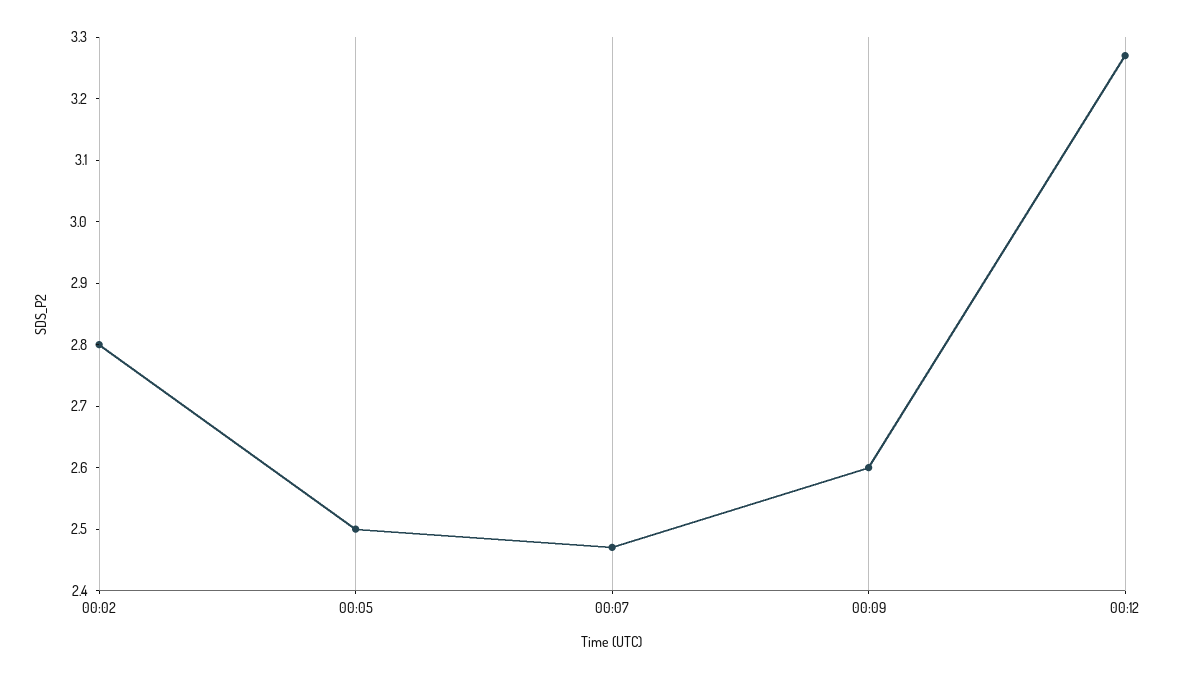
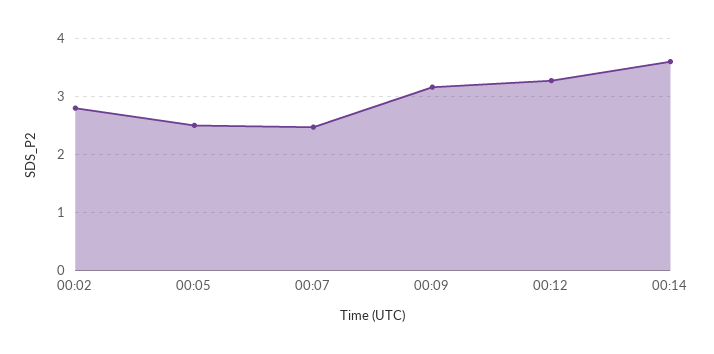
00:09: 2.6 -> 3.2
00:14: none -> 3.6

